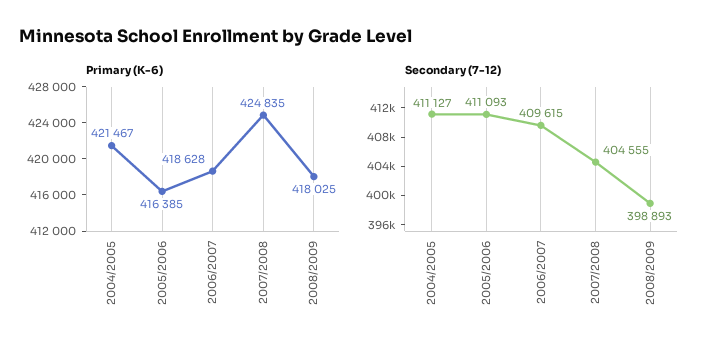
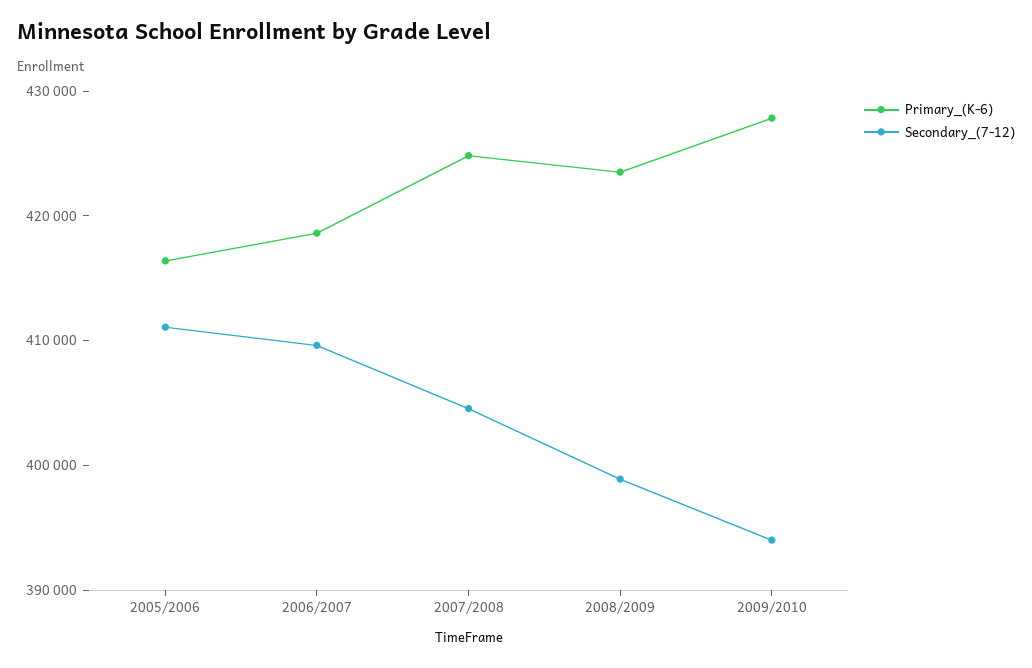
Primary (K-6), 2004/2005: 421467 -> none
Primary (K-6), 2008/2009: 418025 -> 424000
Secondary (7-12), 2004/2005: 411127 -> none
Primary (K-6), 2009/2010: none -> 428000
Secondary (7-12), 2009/2010: none -> 394000

